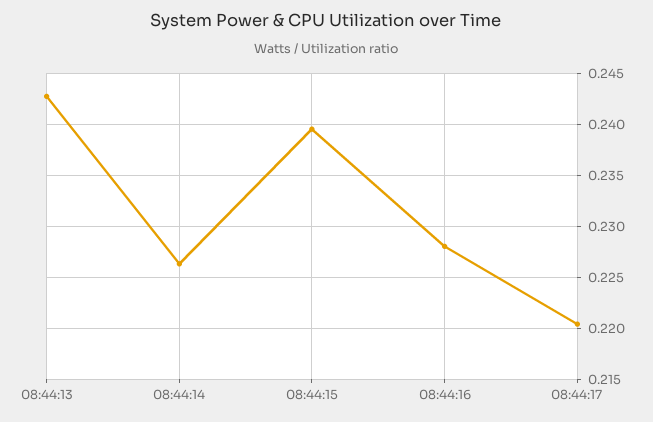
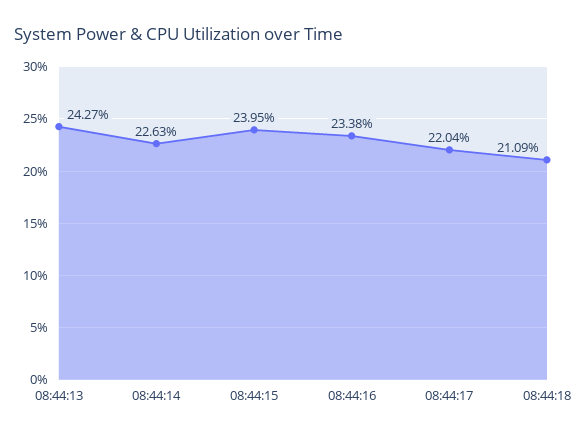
08:44:16: 0.228 -> 0.2338
08:44:18: none -> 0.2109

